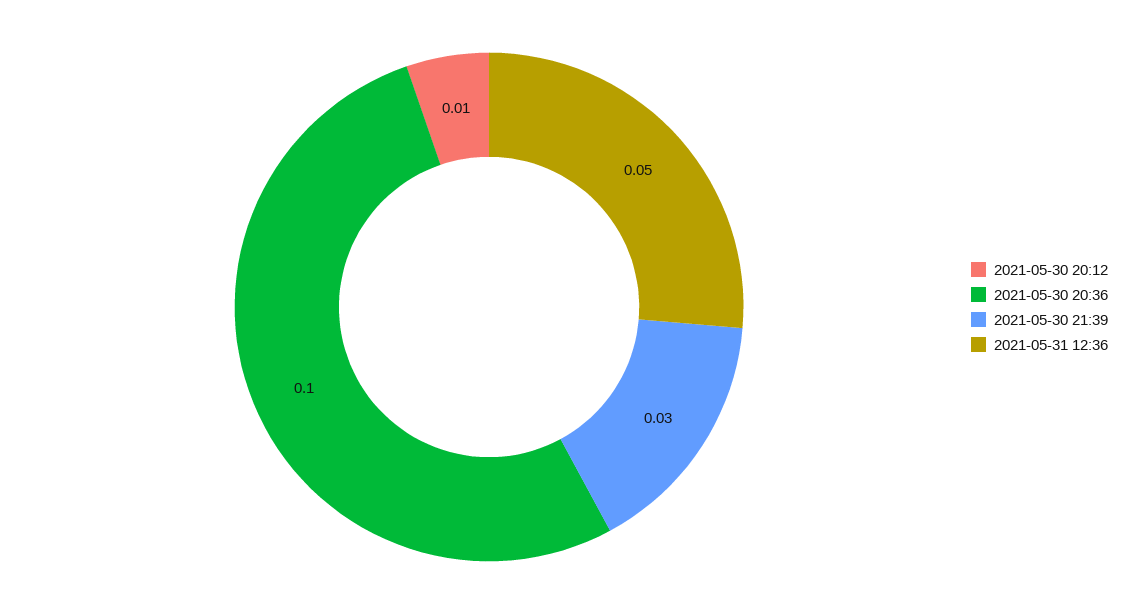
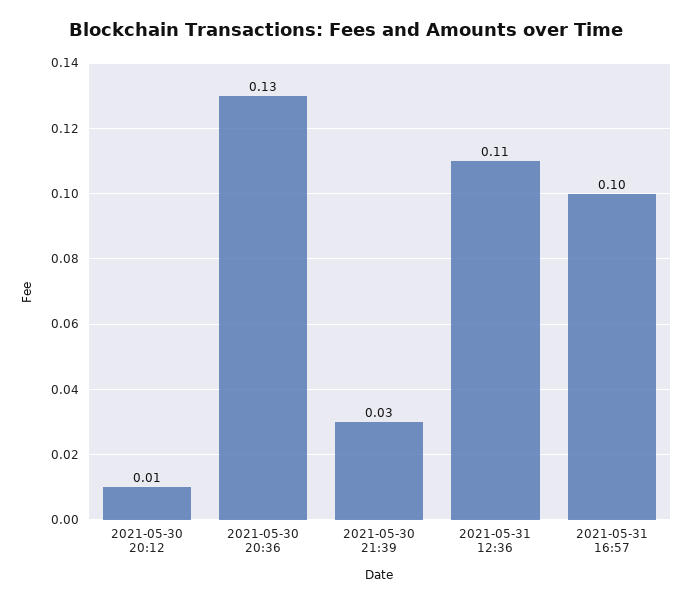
2021-05-30 20:36: 0.1 -> 0.13
2021-05-31 12:36: 0.05 -> 0.11
2021-05-31 16:57: none -> 0.1

